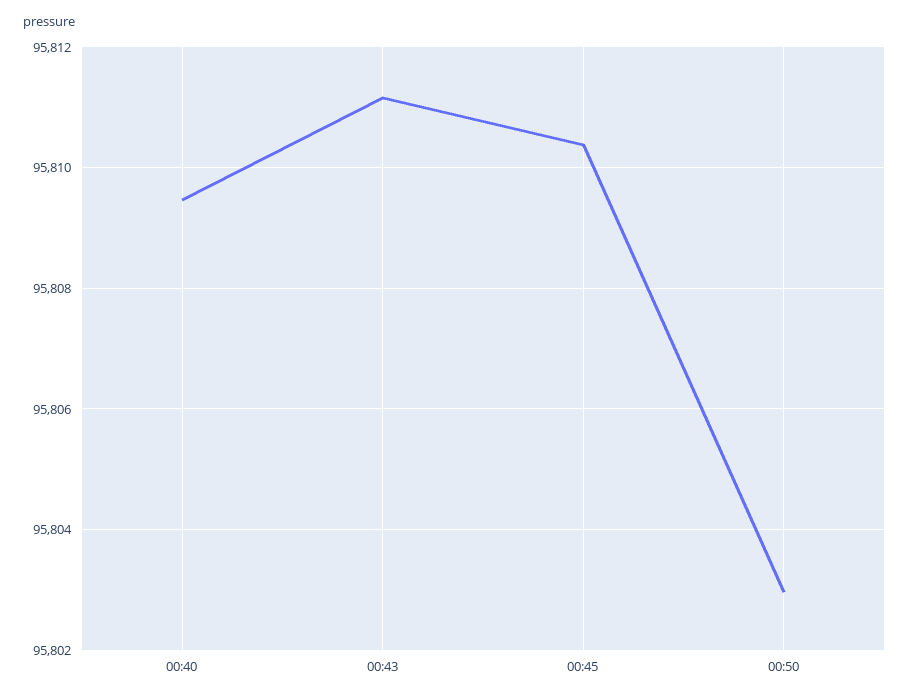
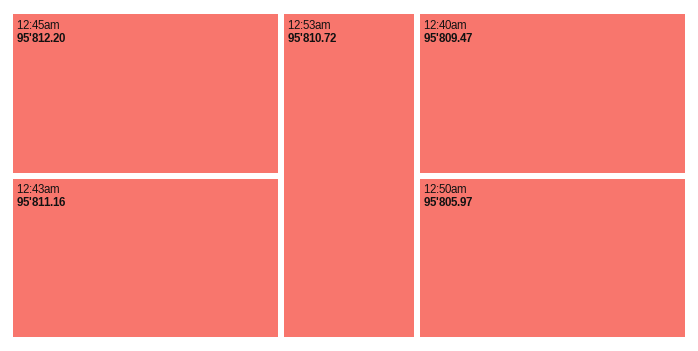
00:45: 95810.4 -> 95812.2
00:50: 95803 -> 95805.97
12:53am: none -> 95810.72

